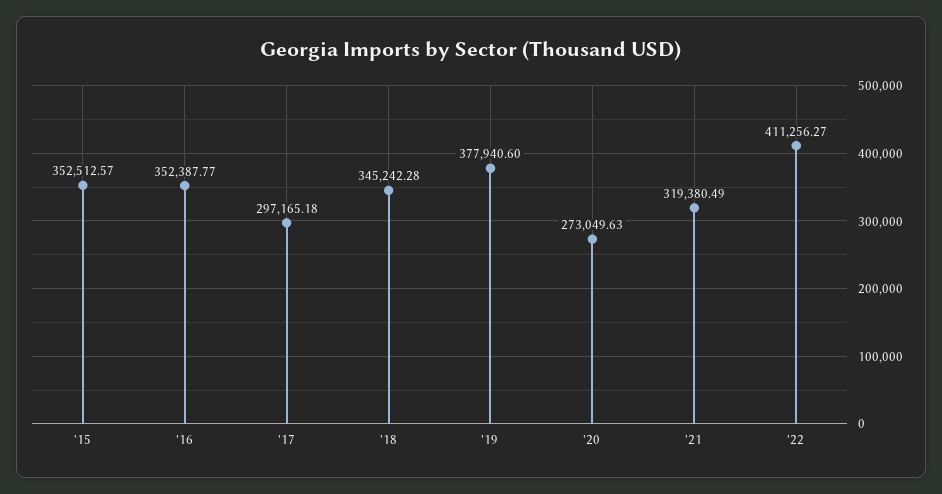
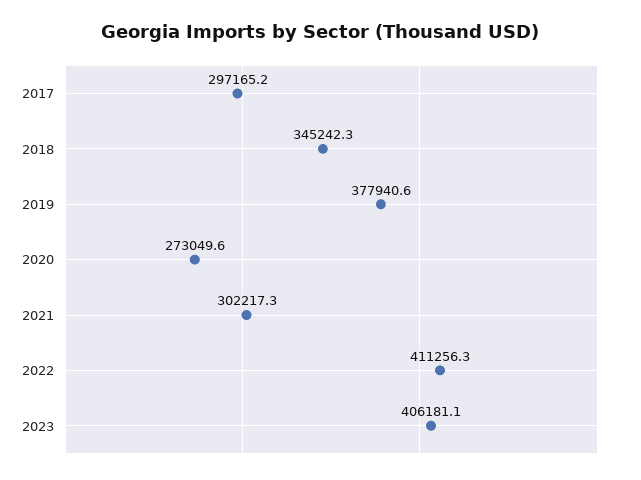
'15: 352512.57 -> none
'16: 352387.77 -> none
'21: 319380.49 -> 302217.3
2023: none -> 406181.1

